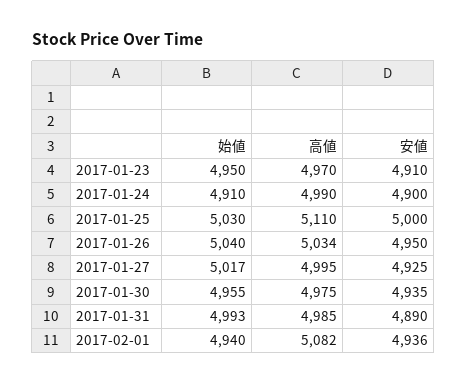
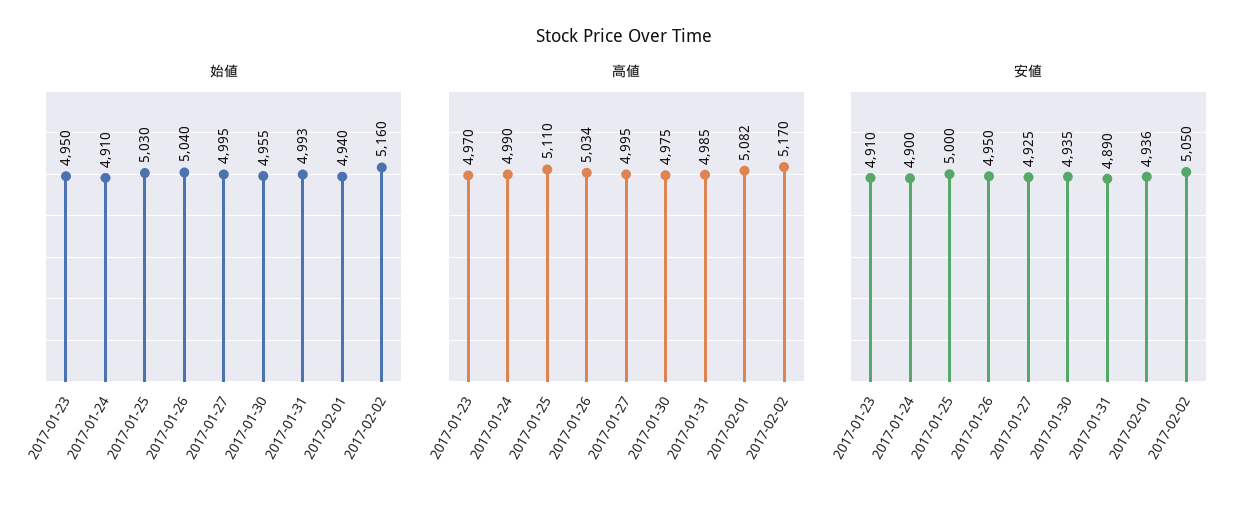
始値, 2017-01-27: 5017 -> 4995
始値, 2017-02-02: none -> 5160
高値, 2017-02-02: none -> 5170
安値, 2017-02-02: none -> 5050

